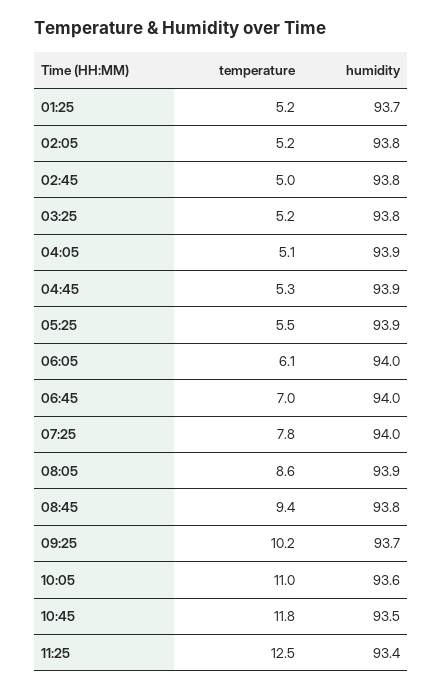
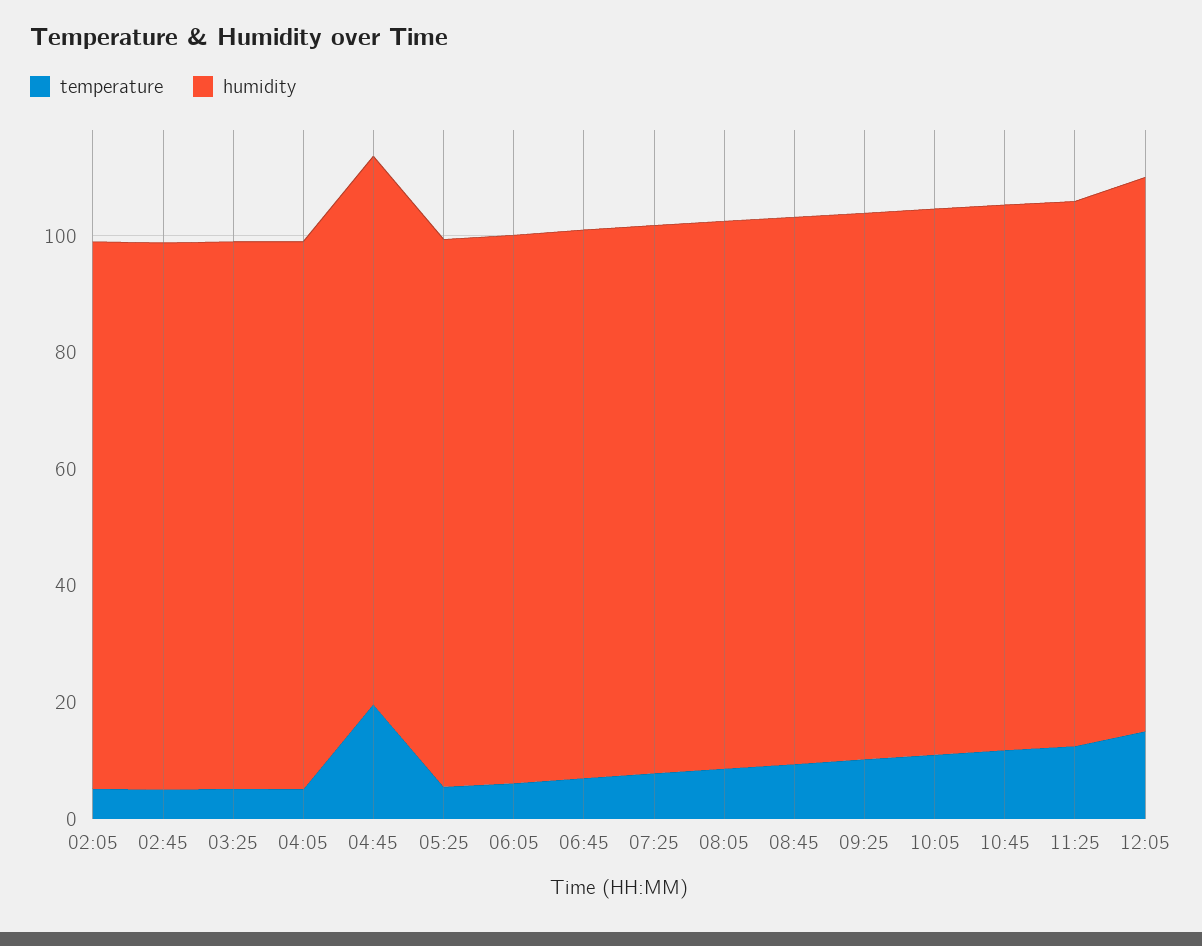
temperature, 01:25: 5.2 -> none
humidity, 01:25: 93.7 -> none
temperature, 04:45: 5.3 -> 20
temperature, 12:05: none -> 15
humidity, 12:05: none -> 95

